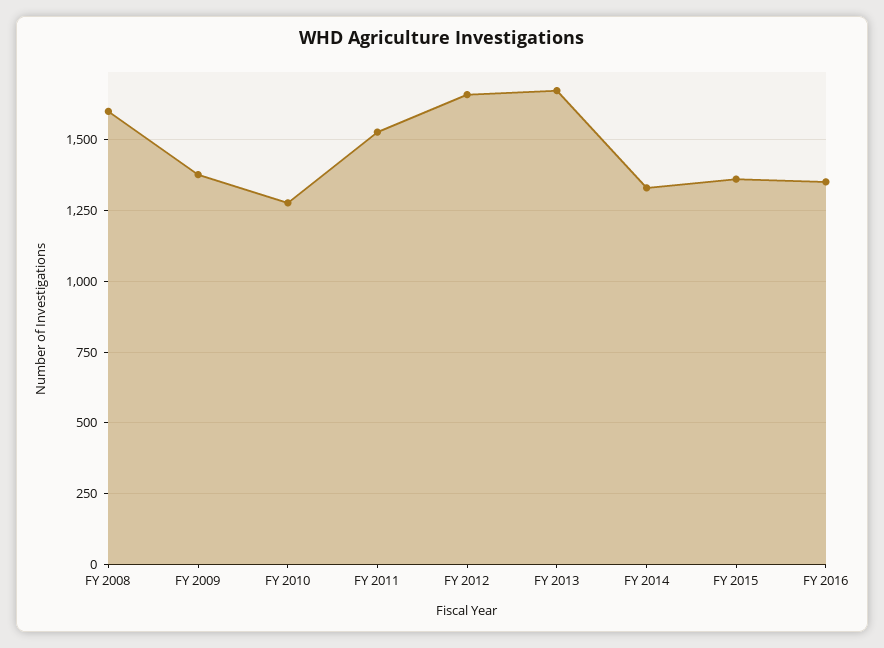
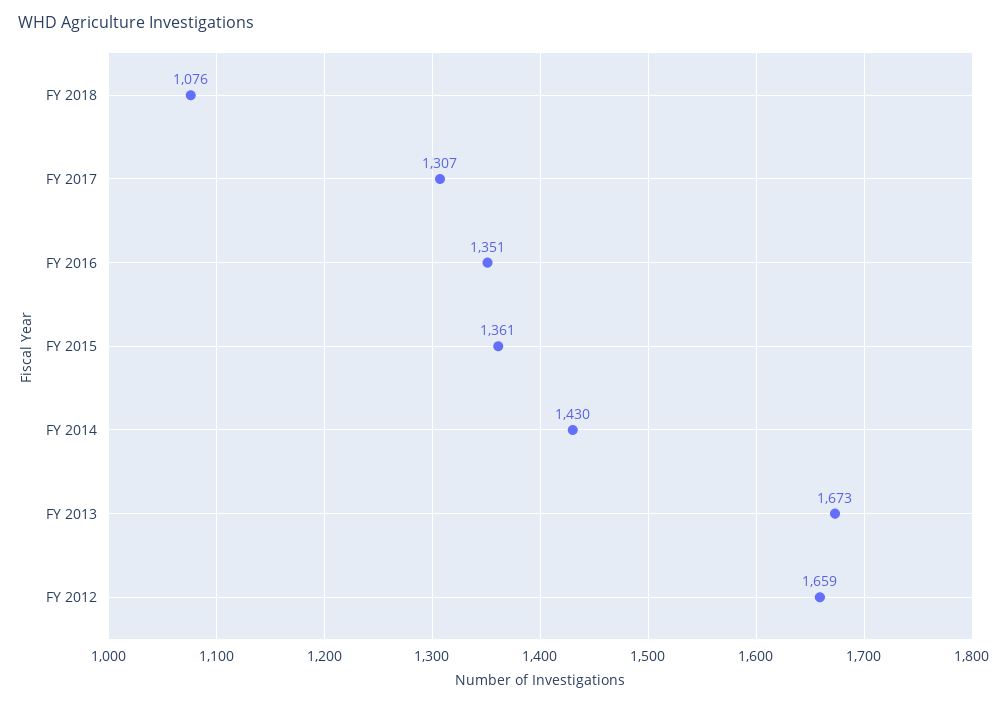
FY 2008: 1600 -> none
FY 2009: 1375 -> none
FY 2010: 1275 -> none
FY 2011: 1525 -> none
FY 2014: 1325 -> 1430
FY 2018: none -> 1076
FY 2017: none -> 1307

